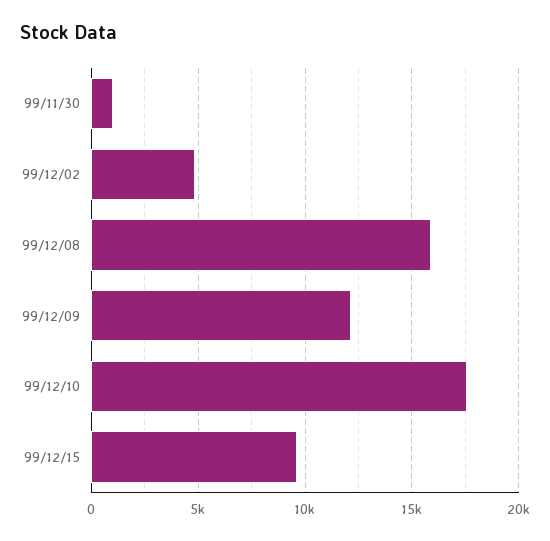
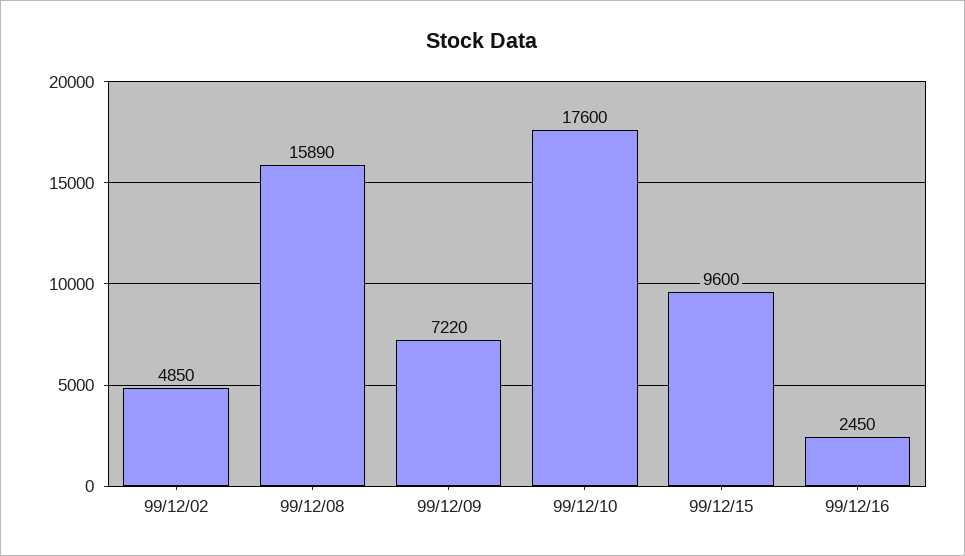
99/11/30: 1000 -> none
99/12/09: 12000 -> 7220
99/12/16: none -> 2450

